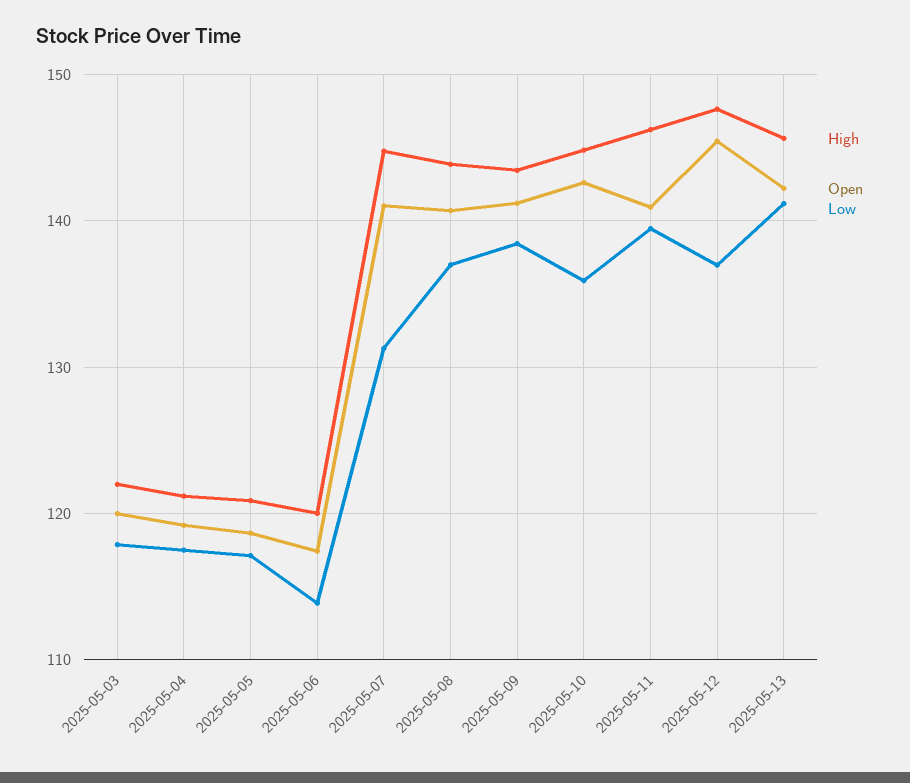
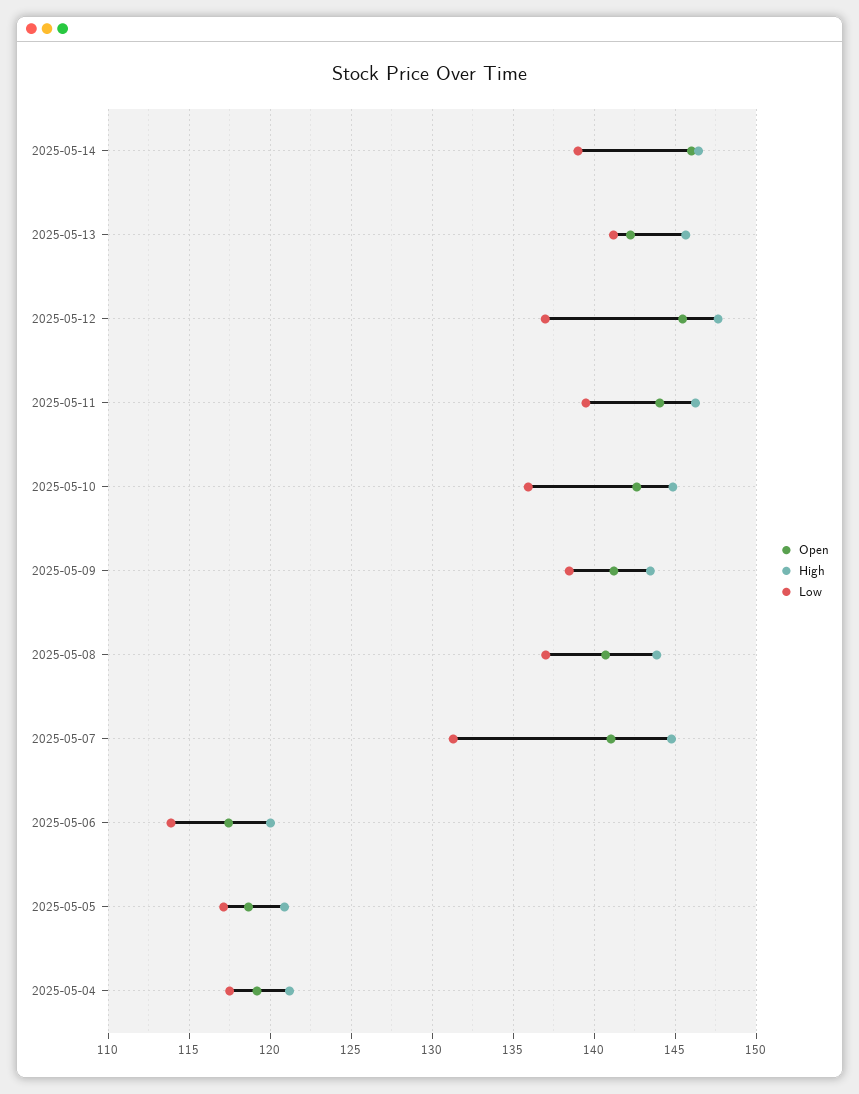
High, 2025-05-03: 122 -> none
Open, 2025-05-03: 120 -> none
Low, 2025-05-03: 118 -> none
Open, 2025-05-11: 141 -> 144
Open, 2025-05-14: none -> 146
High, 2025-05-14: none -> 146.5
Low, 2025-05-14: none -> 139

